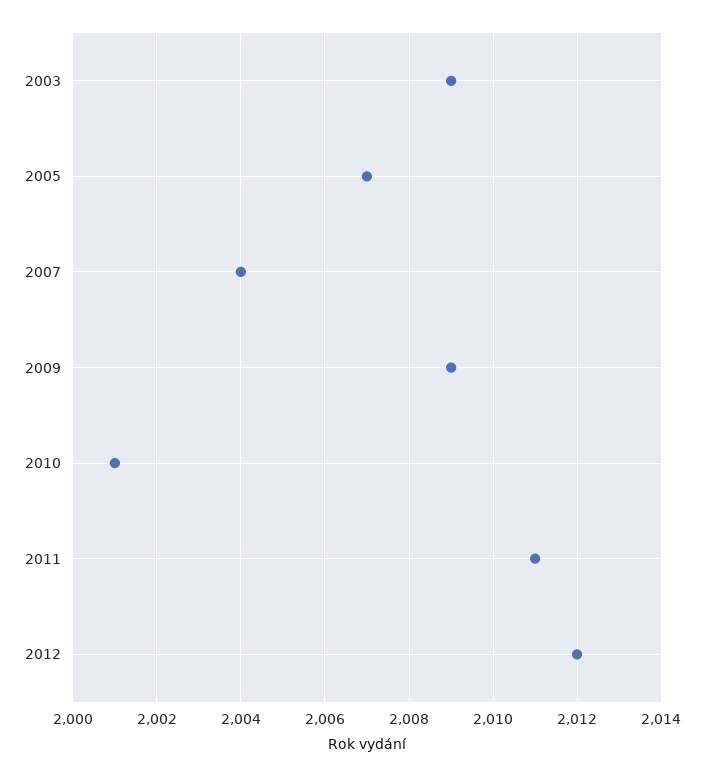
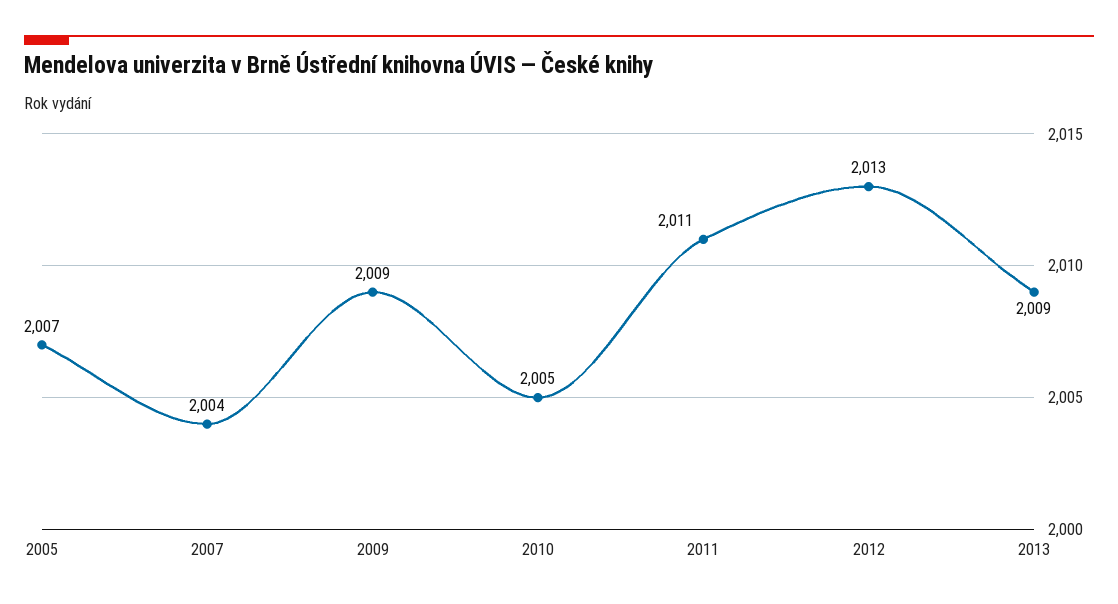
2003: 2009 -> none
2010: 2001 -> 2005
2012: 2012 -> 2013
2013: none -> 2009

